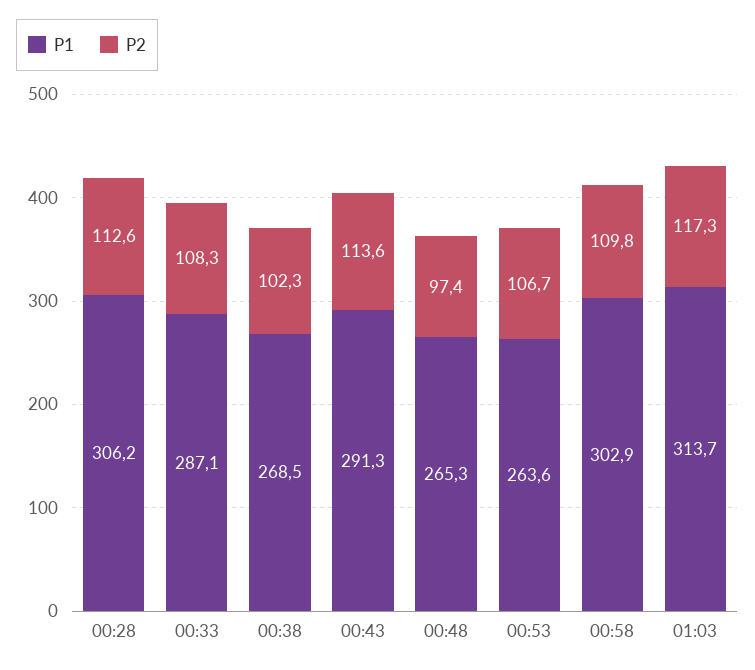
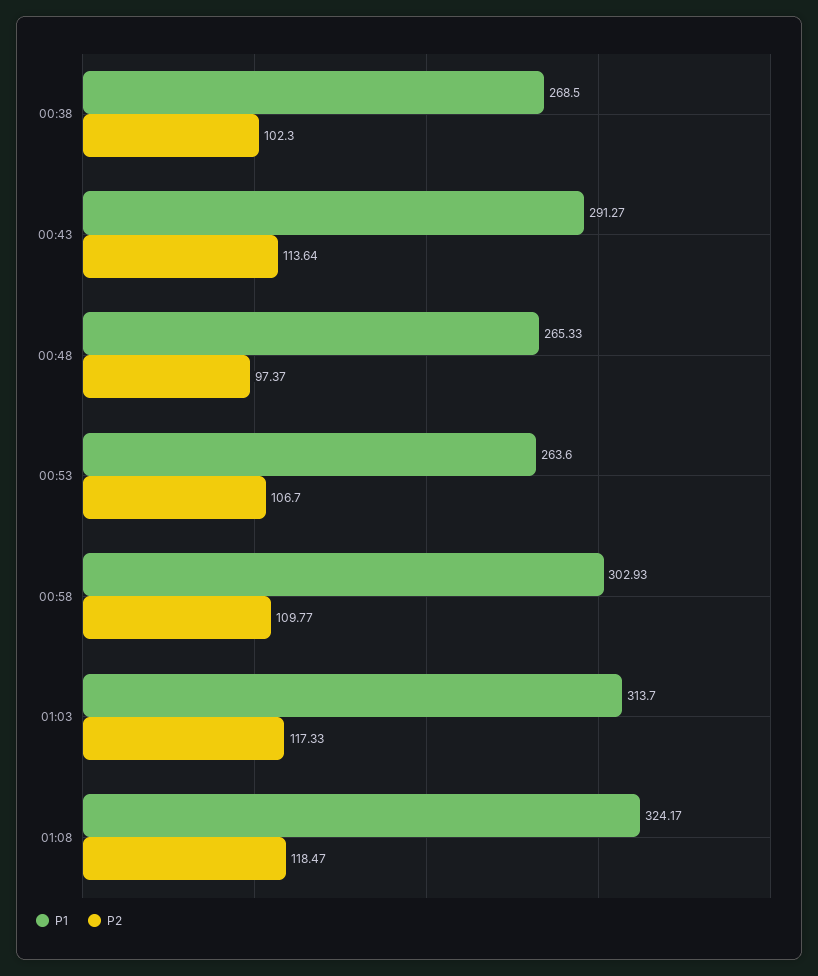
P1, 00:28: 306.2 -> none
P2, 00:28: 112.6 -> none
P1, 00:33: 287.1 -> none
P2, 00:33: 108.3 -> none
P1, 01:08: none -> 324.17
P2, 01:08: none -> 118.47

